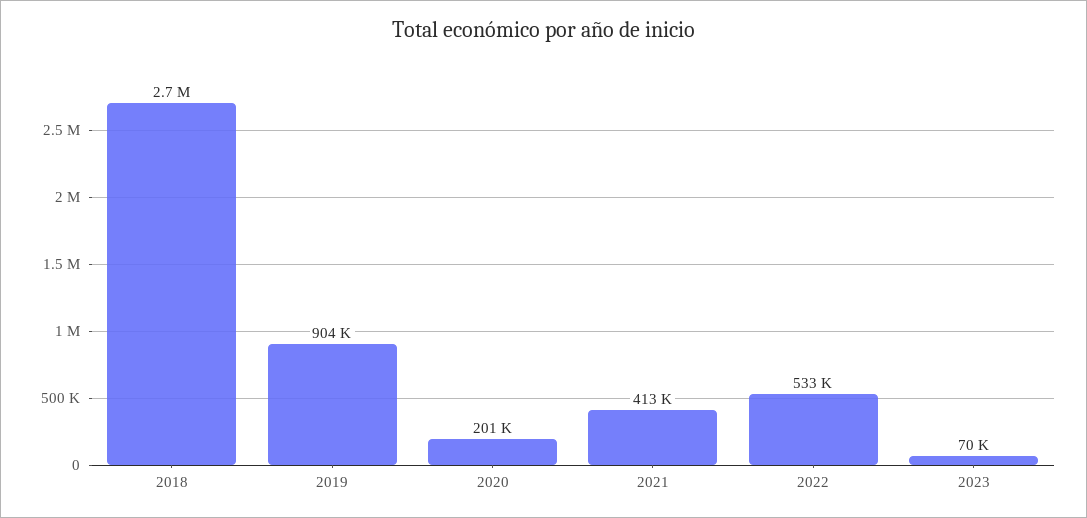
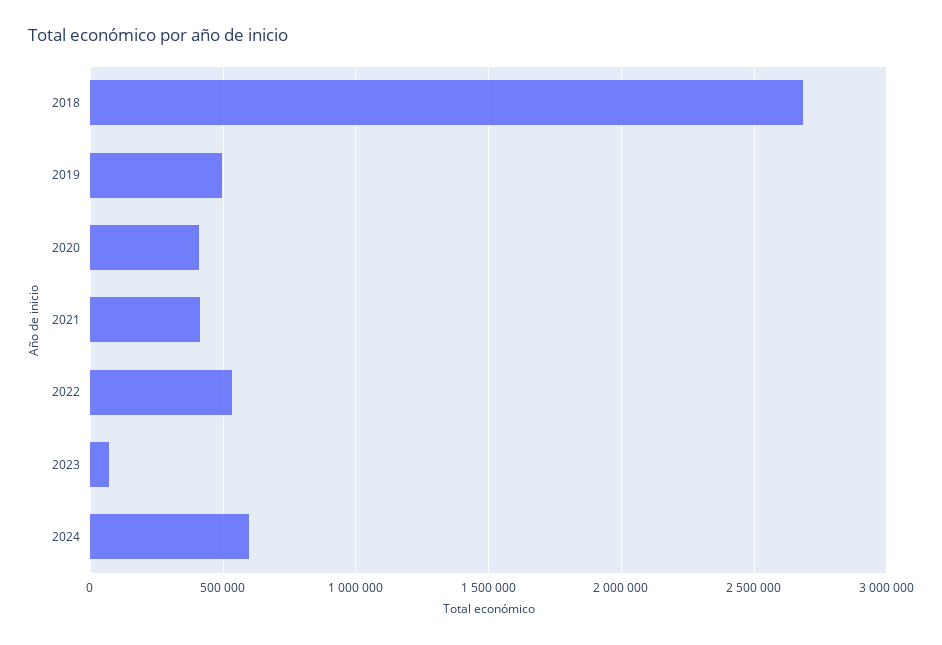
2019: 904000 -> 500000
2020: 201000 -> 400000
2024: none -> 600000

